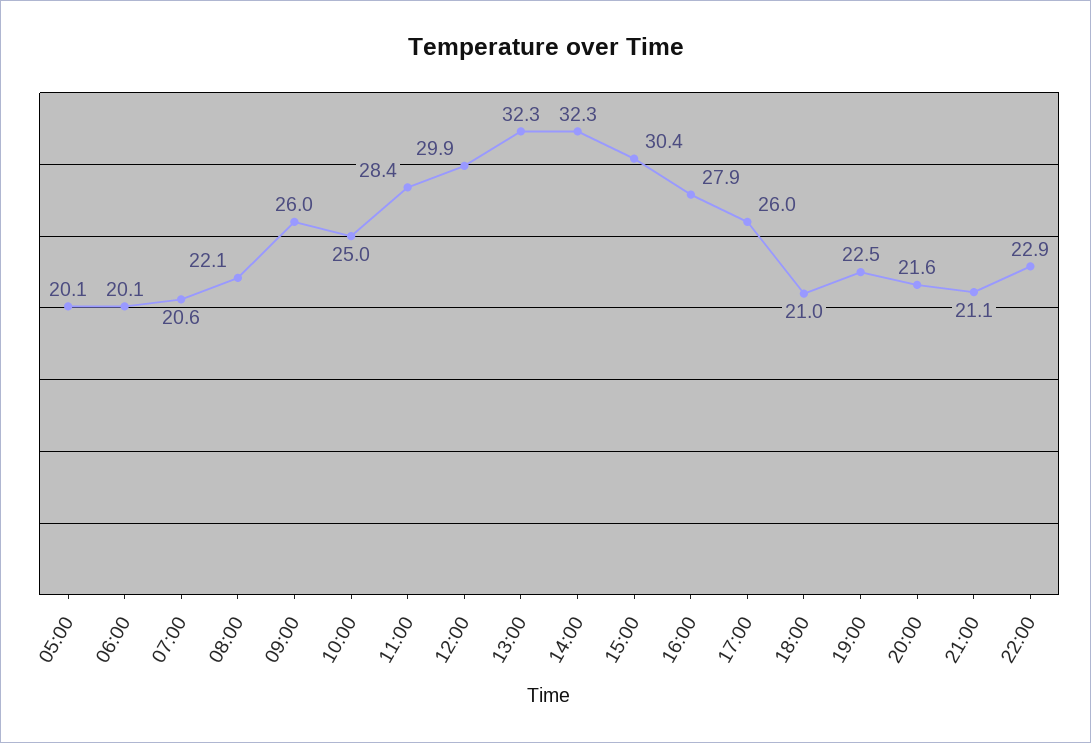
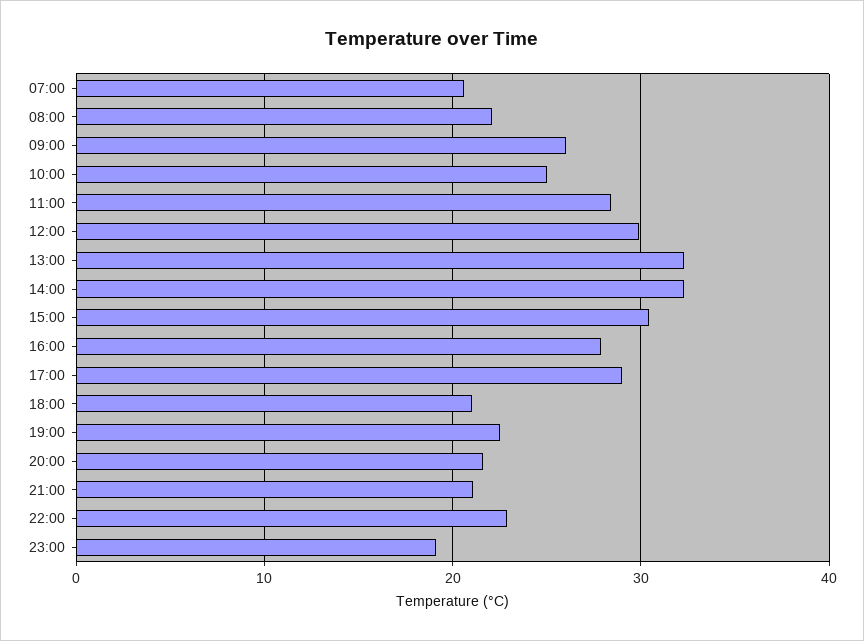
05:00: 20.1 -> none
06:00: 20.1 -> none
17:00: 26 -> 29
23:00: none -> 19

